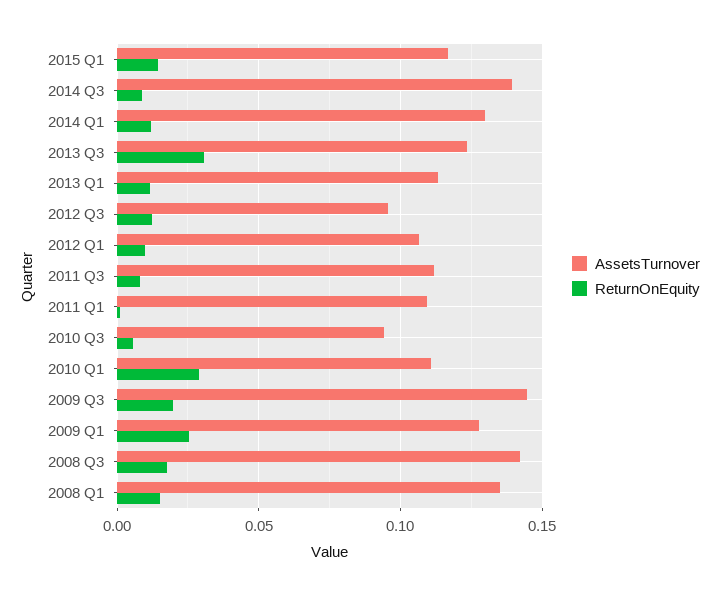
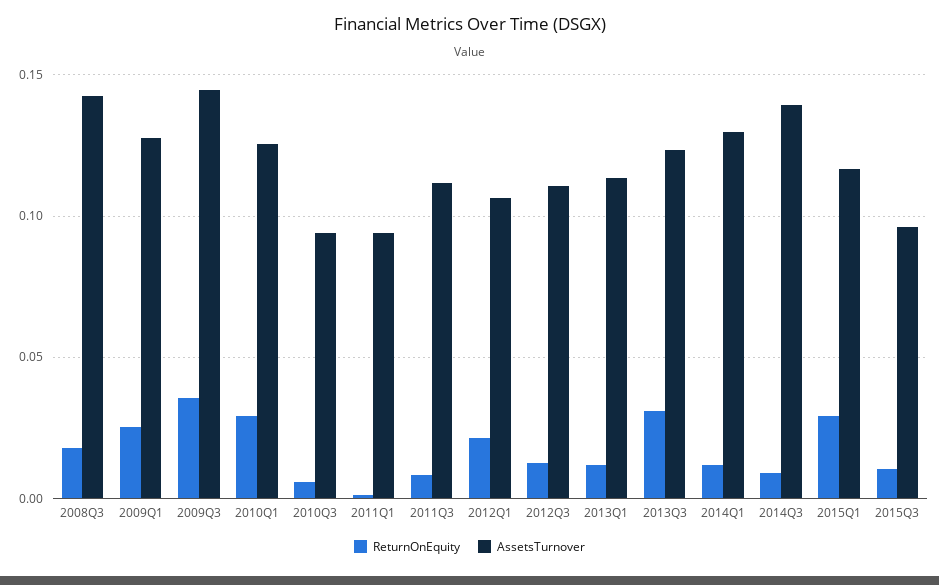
ReturnOnEquity, 2015 Q1: 0.015 -> 0.03
AssetsTurnover, 2012 Q3: 0.095 -> 0.11
ReturnOnEquity, 2012 Q1: 0.01 -> 0.02
AssetsTurnover, 2011 Q1: 0.11 -> 0.095
AssetsTurnover, 2010 Q1: 0.11 -> 0.125
ReturnOnEquity, 2009 Q3: 0.02 -> 0.035
AssetsTurnover, 2008 Q1: 0.135 -> none
ReturnOnEquity, 2008 Q1: 0.015 -> none
ReturnOnEquity, 2015Q3: none -> 0.01
AssetsTurnover, 2015Q3: none -> 0.095

